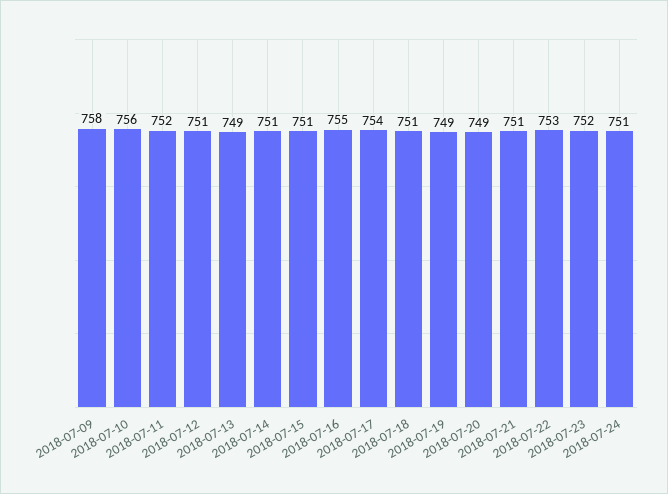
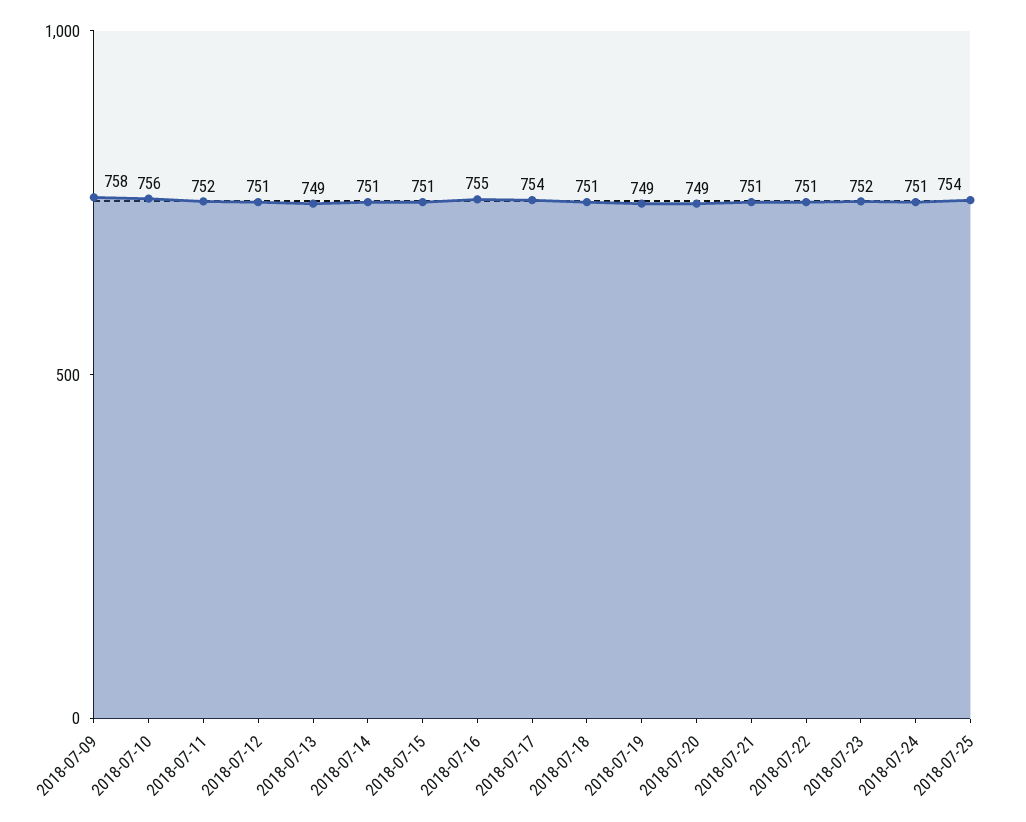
2018-07-22: 753 -> 751
2018-07-25: none -> 754

